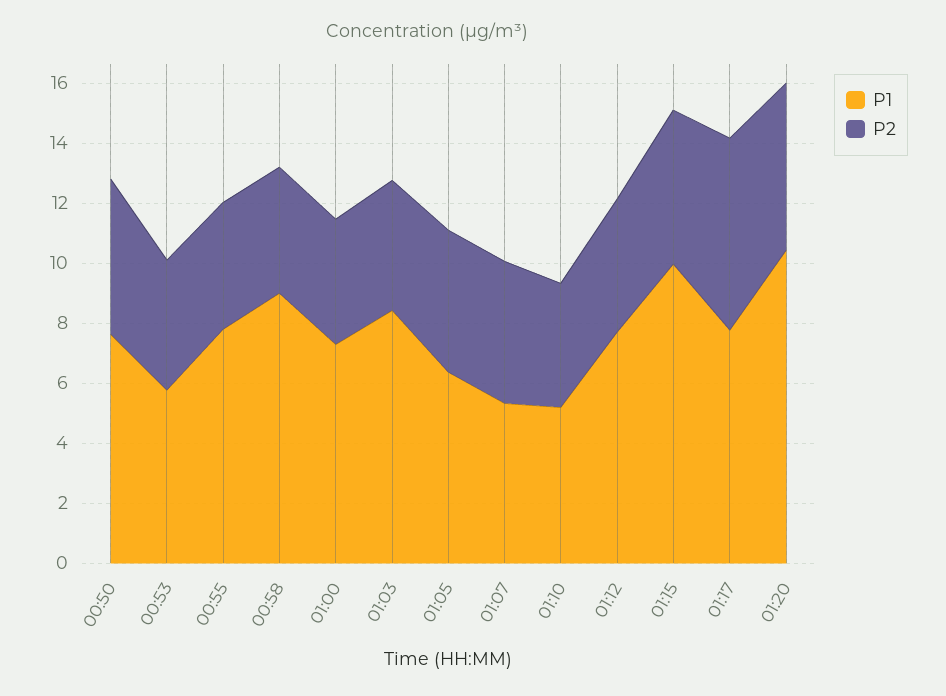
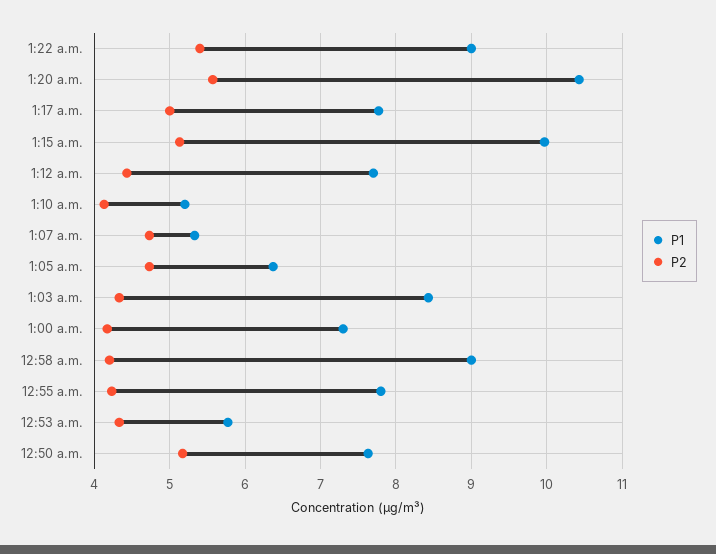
P2, 01:17: 6.5 -> 5
P1, 1:22 a.m.: none -> 9
P2, 1:22 a.m.: none -> 5.4

